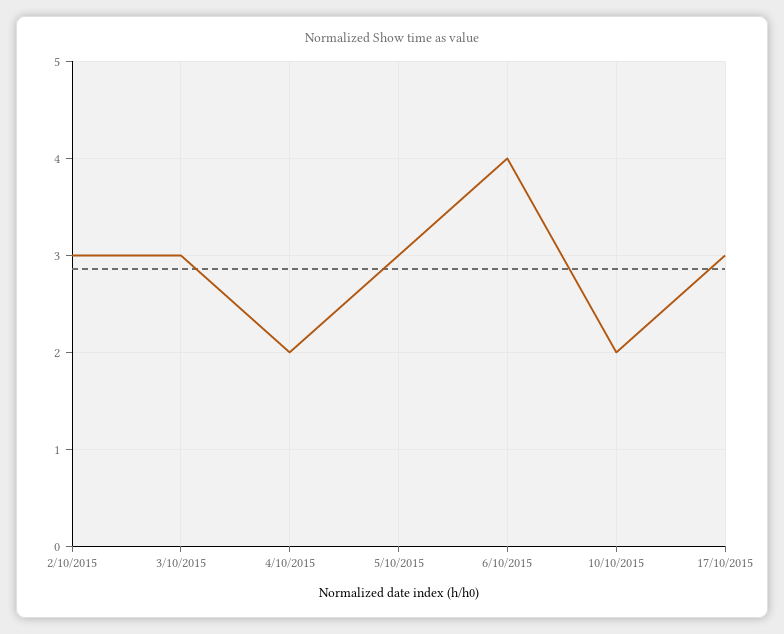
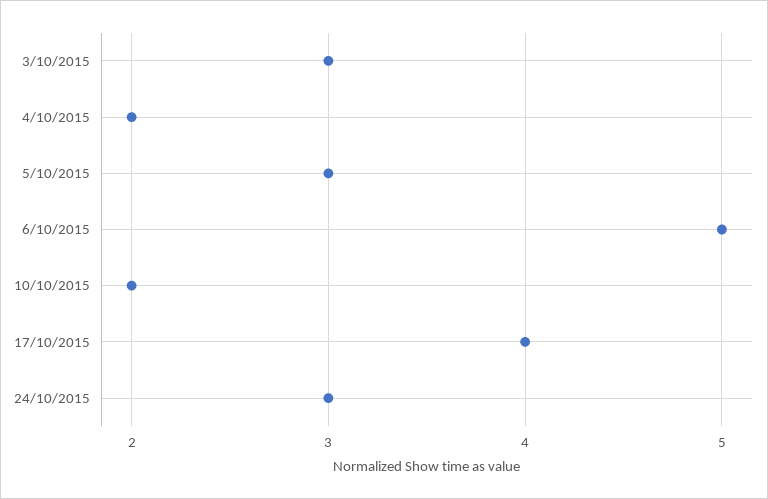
2/10/2015: 3 -> none
6/10/2015: 4 -> 5
17/10/2015: 3 -> 4
24/10/2015: none -> 3

